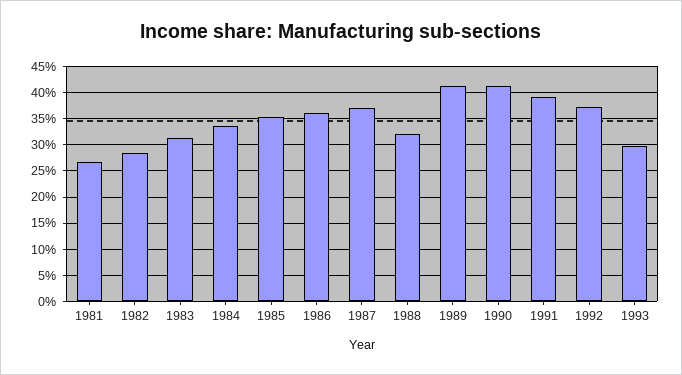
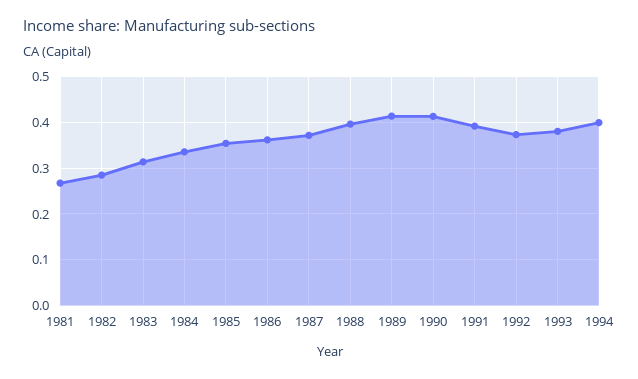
1988: 0.325 -> 0.4
1993: 0.3 -> 0.38
1994: none -> 0.4

